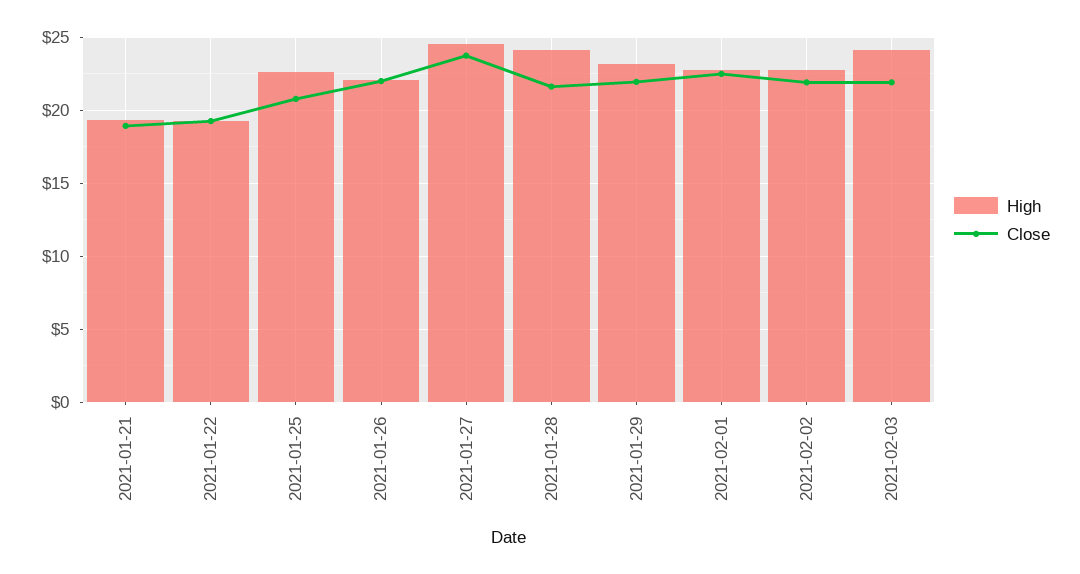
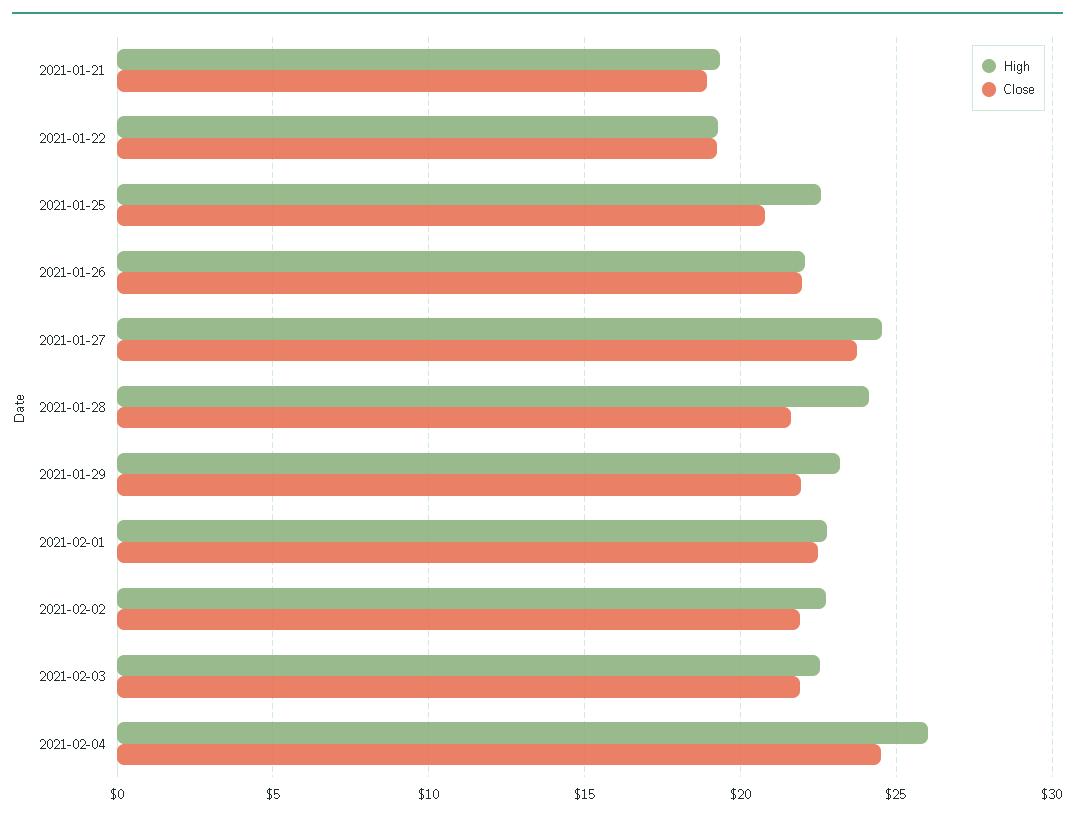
High, 2021-02-03: 24 -> 22.5
High, 2021-02-04: none -> 26
Close, 2021-02-04: none -> 24.5

